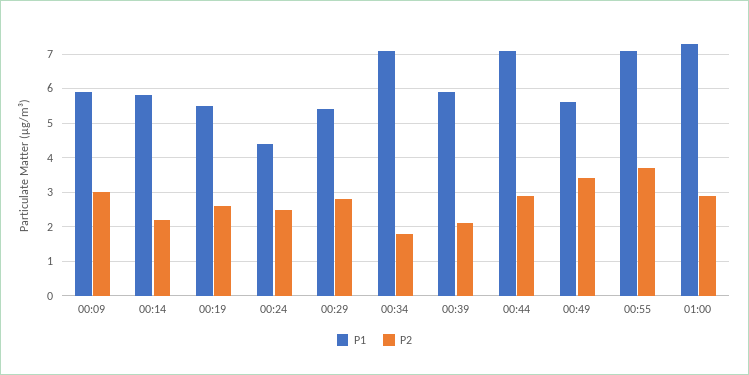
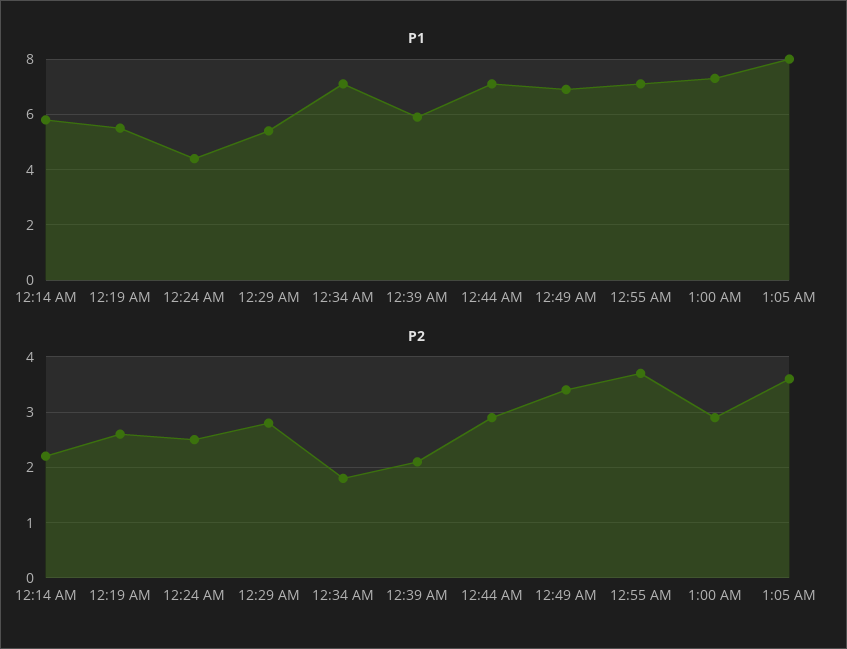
P1, 00:09: 6 -> none
P2, 00:09: 3 -> none
P1, 00:49: 5.5 -> 7
P1, 1:05 AM: none -> 8
P2, 1:05 AM: none -> 3.5

